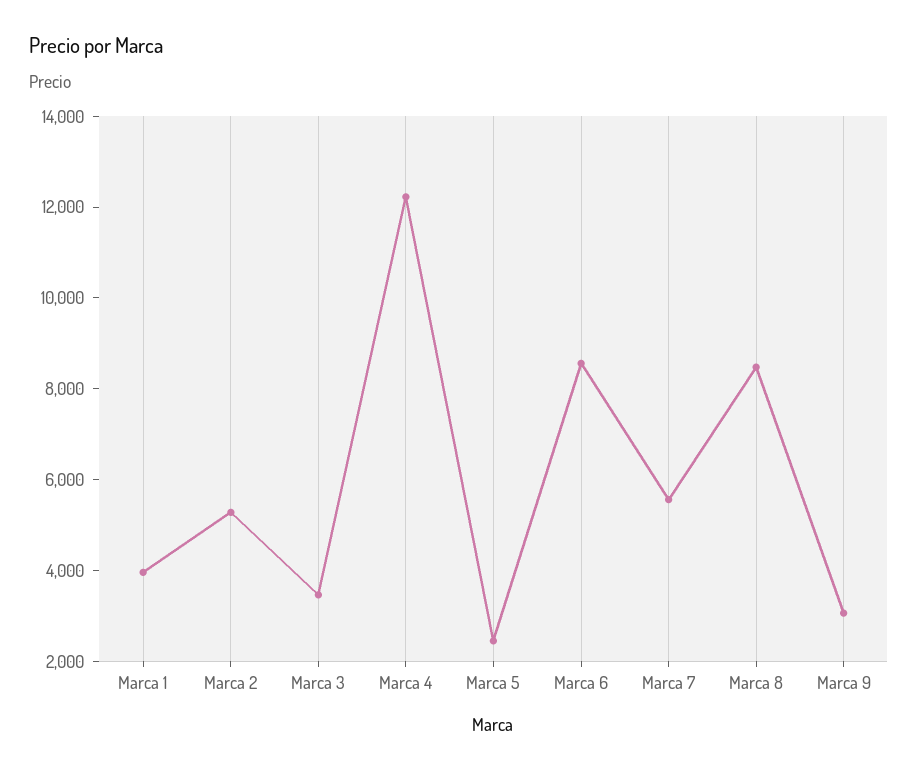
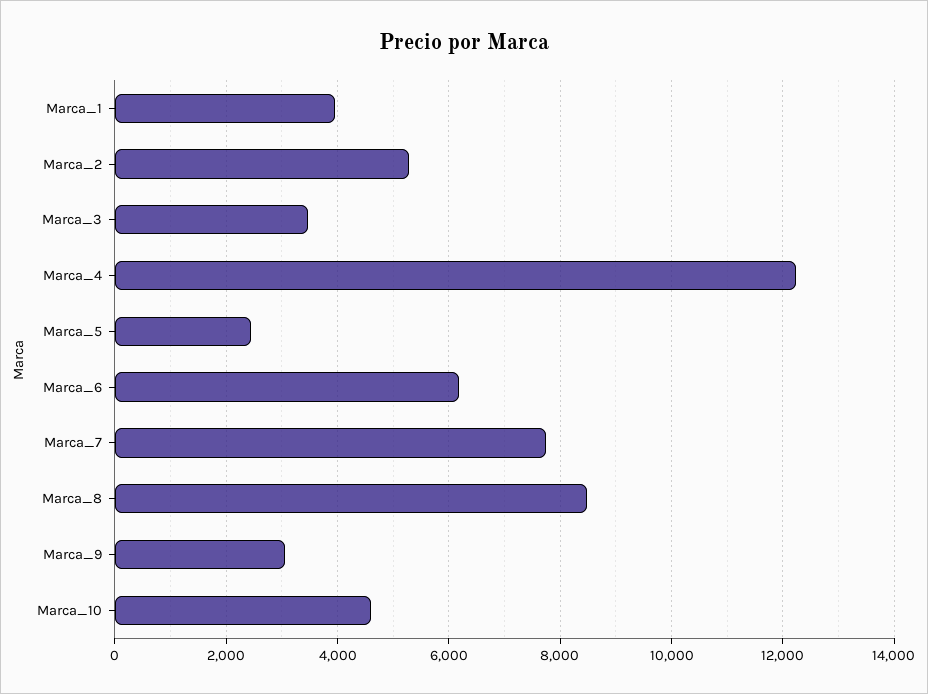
Marca 6: 8500 -> 6200
Marca 7: 5500 -> 7800
Marca_10: none -> 4600

